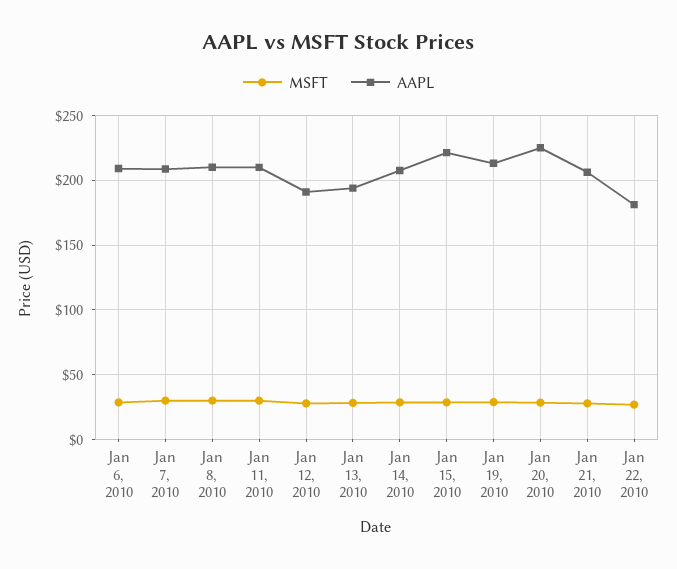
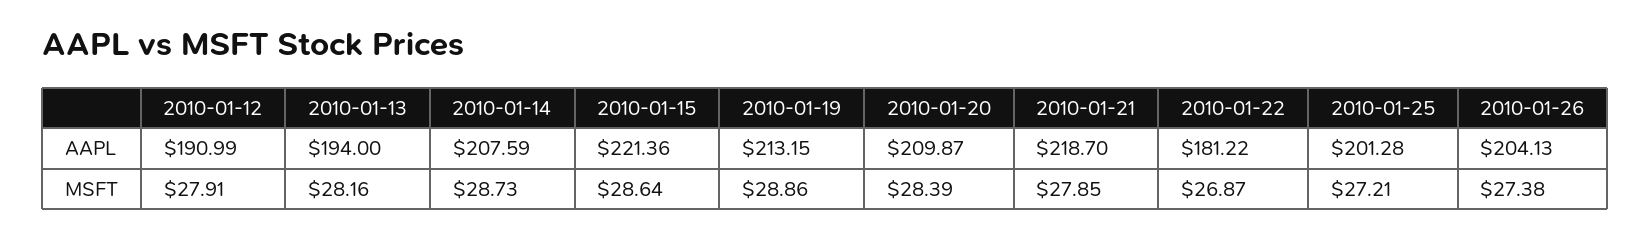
MSFT, Jan 6, 2010: 30 -> none
AAPL, Jan 6, 2010: 210 -> none
MSFT, Jan 7, 2010: 30 -> none
AAPL, Jan 7, 2010: 210 -> none
MSFT, Jan 8, 2010: 30 -> none
AAPL, Jan 8, 2010: 210 -> none
MSFT, Jan 11, 2010: 30 -> none
AAPL, Jan 11, 2010: 210 -> none
AAPL, Jan 20, 2010: 225 -> 209.87
AAPL, Jan 21, 2010: 205 -> 218.7
AAPL, 2010-01-25: none -> 201.28
AAPL, 2010-01-26: none -> 204.13
MSFT, 2010-01-25: none -> 27.21
MSFT, 2010-01-26: none -> 27.38

